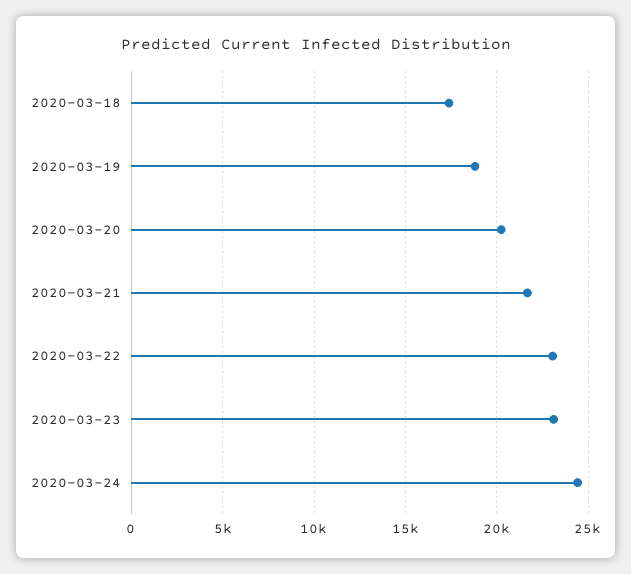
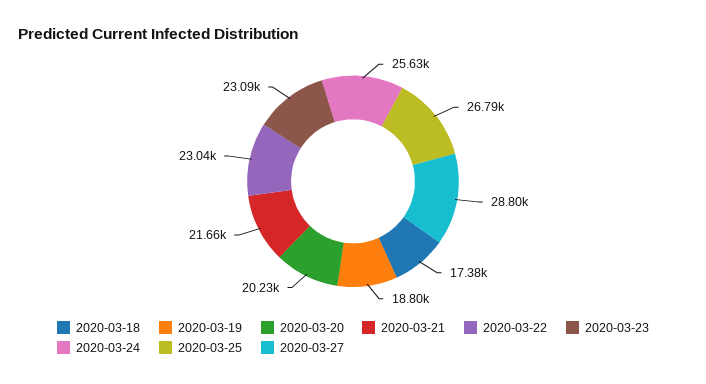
2020-03-24: 24500 -> 25630
2020-03-25: none -> 26790
2020-03-27: none -> 28800

